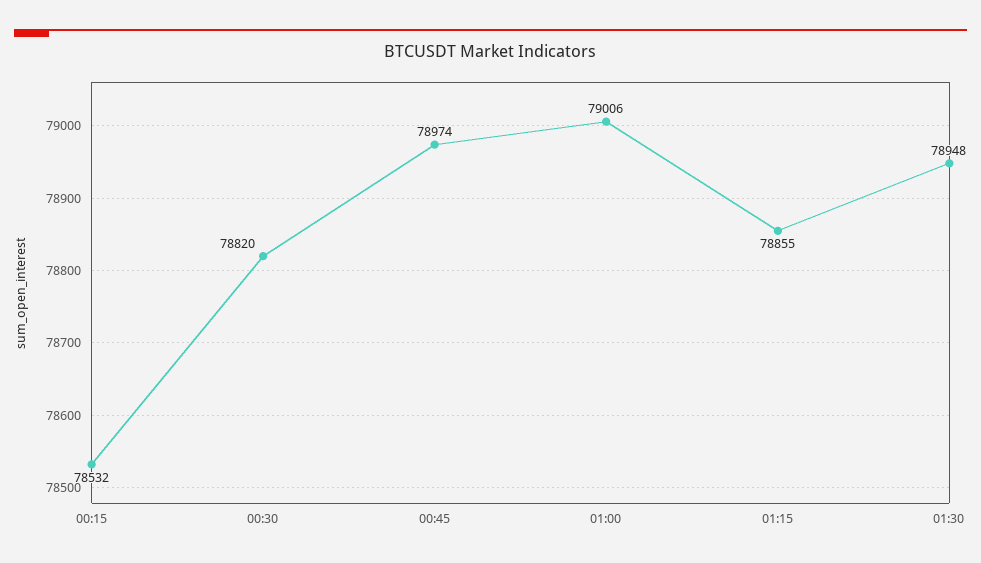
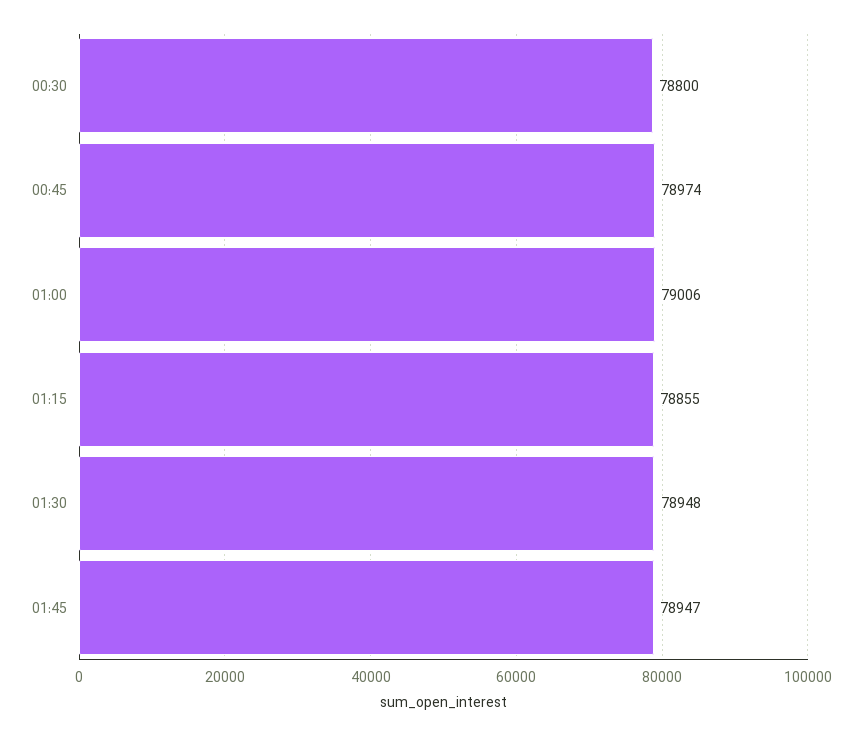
00:15: 78532 -> none
00:30: 78820 -> 78800
01:45: none -> 78947

